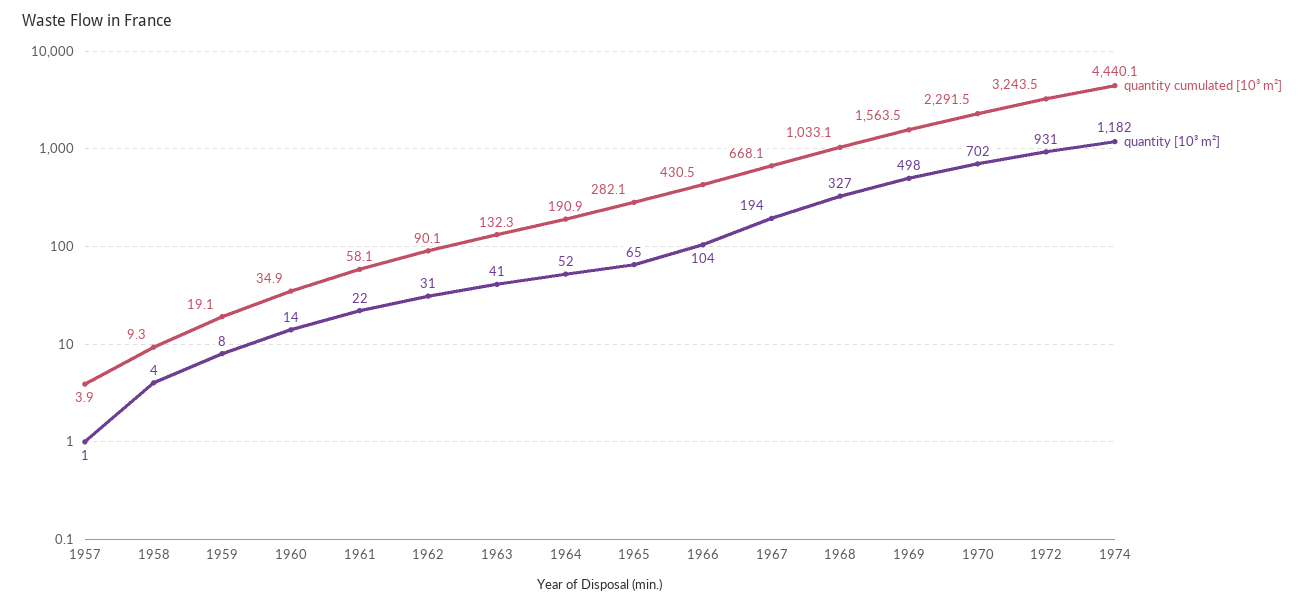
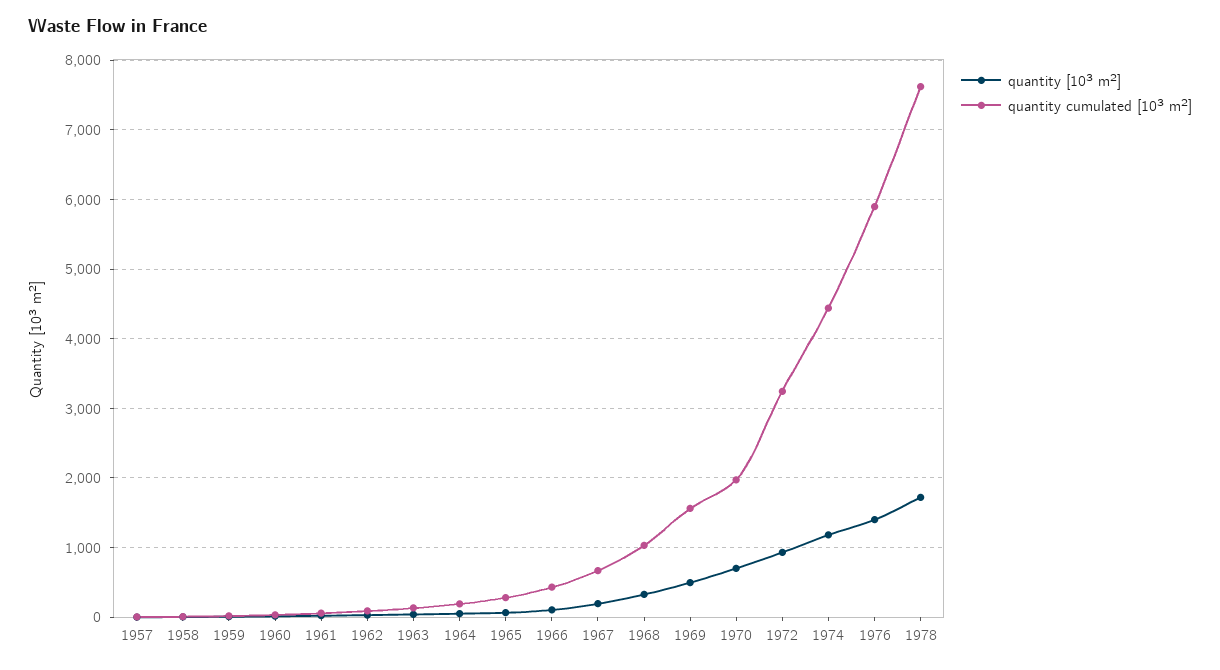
quantity cumulated [10³ m²], 1970: 2291.5 -> 2000
quantity [10³ m²], 1976: none -> 1400
quantity cumulated [10³ m²], 1976: none -> 5900
quantity [10³ m²], 1978: none -> 1700
quantity cumulated [10³ m²], 1978: none -> 7600

